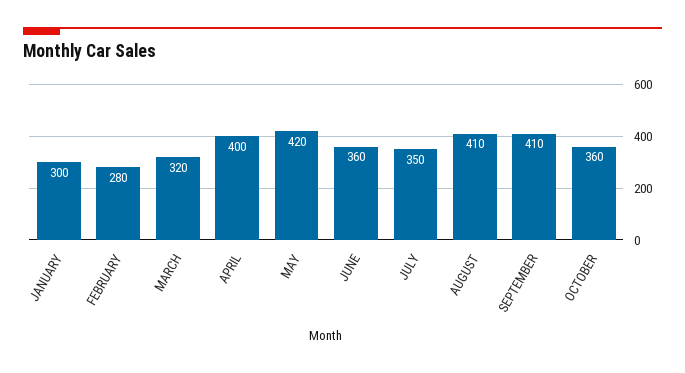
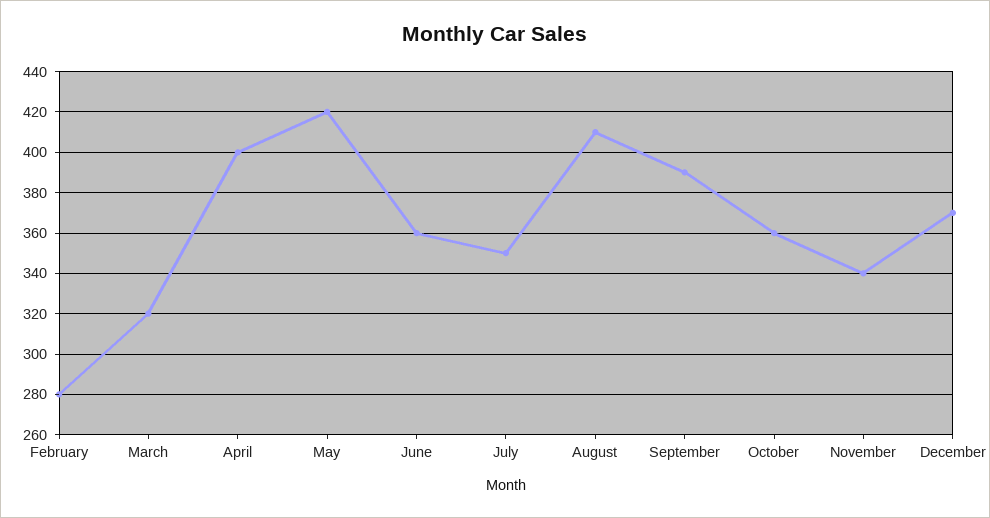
JANUARY: 300 -> none
SEPTEMBER: 410 -> 390
November: none -> 340
December: none -> 370

